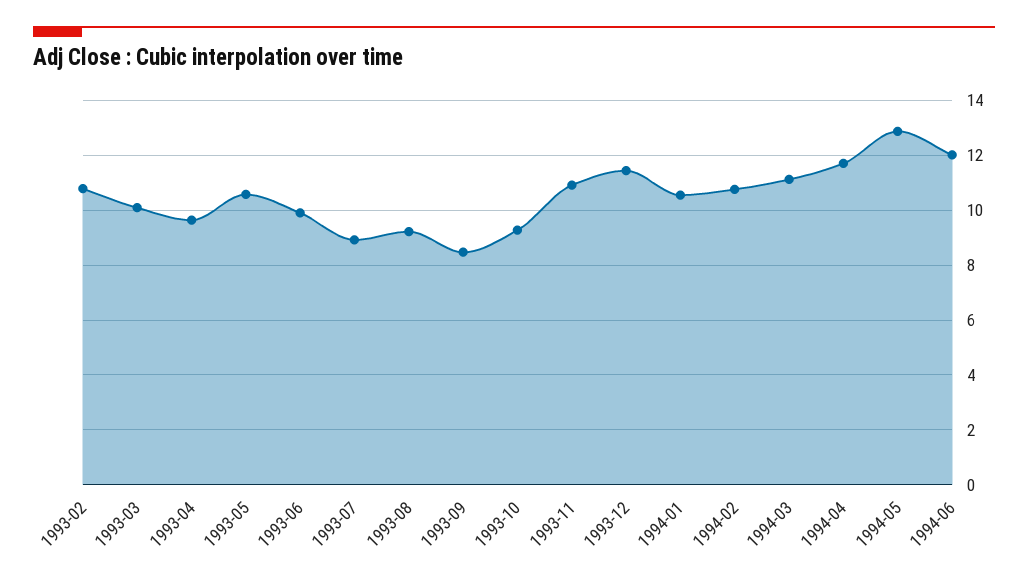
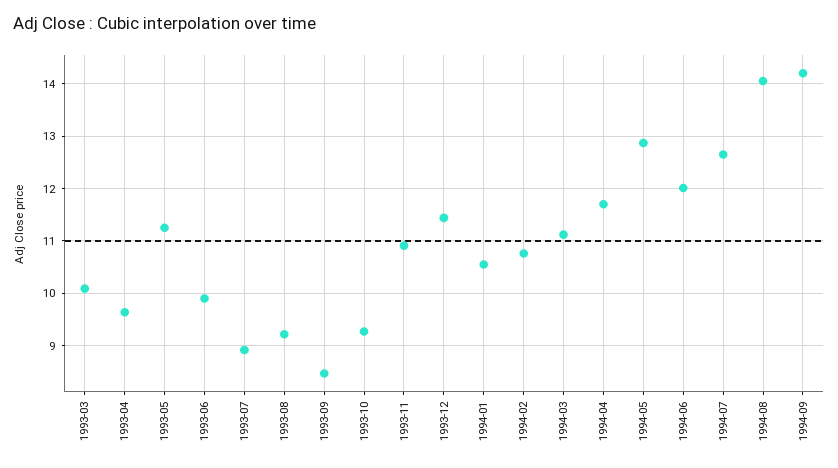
1993-02: 10.75 -> none
1993-05: 10.5 -> 11.2
1994-07: none -> 12.6
1994-08: none -> 14
1994-09: none -> 14.2

